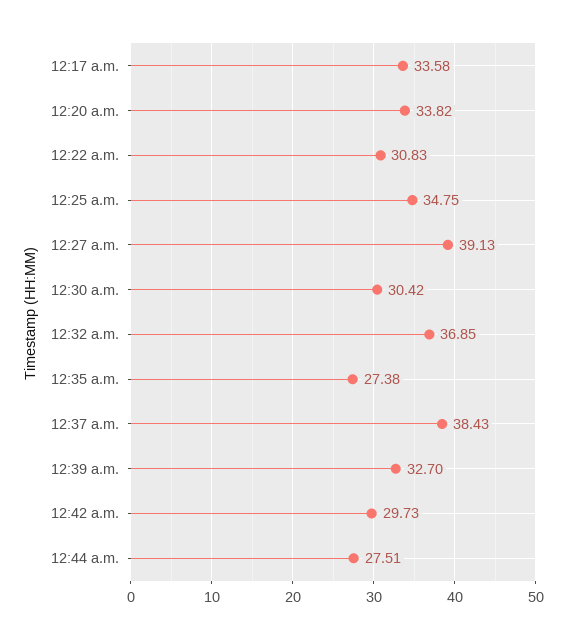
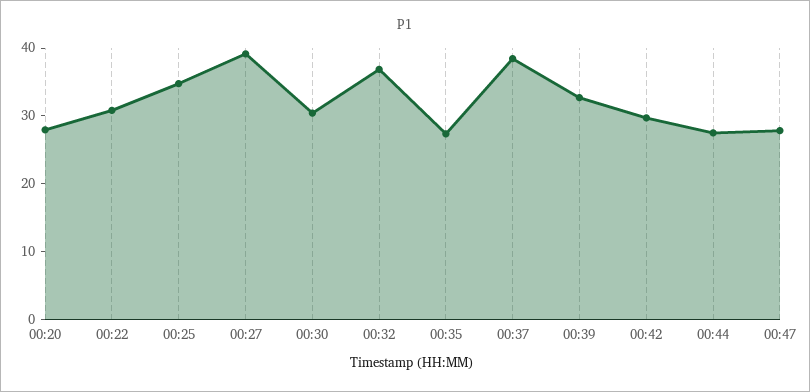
12:17 a.m.: 33.58 -> none
12:20 a.m.: 33.82 -> 28
00:47: none -> 28

